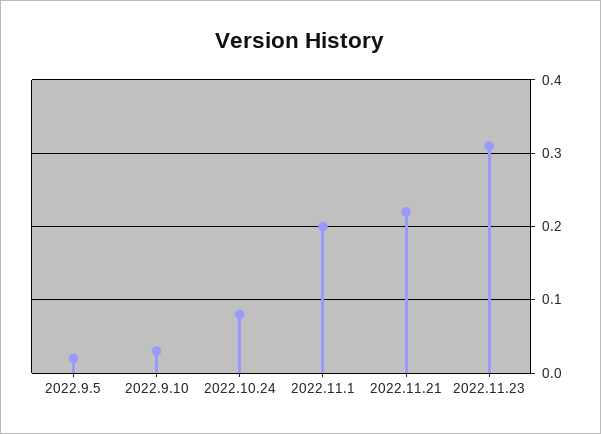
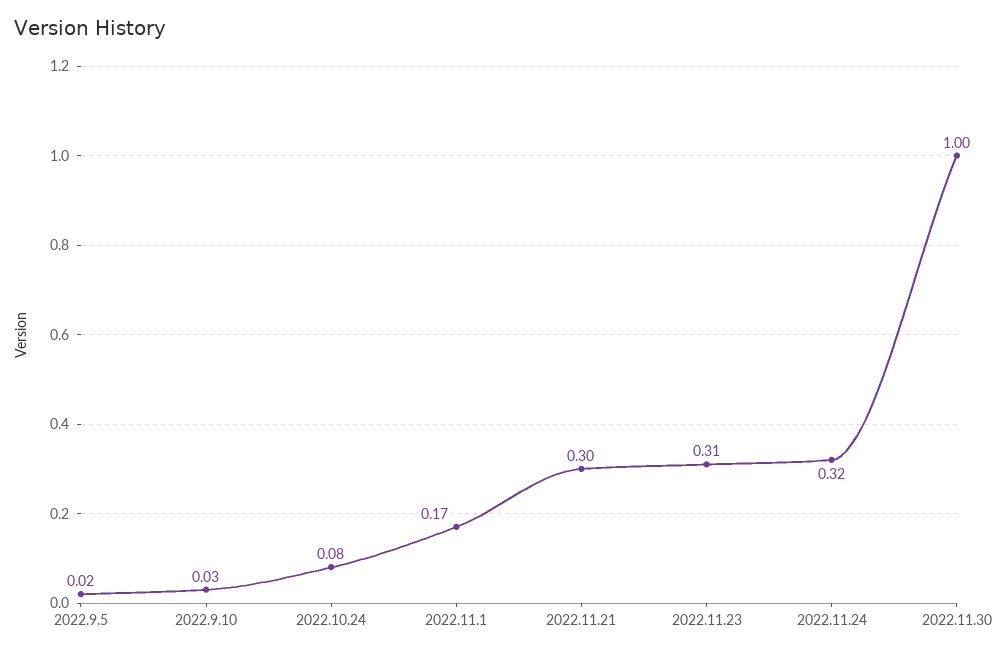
2022.11.1: 0.2 -> 0.17
2022.11.21: 0.22 -> 0.3
2022.11.24: none -> 0.32
2022.11.30: none -> 1

